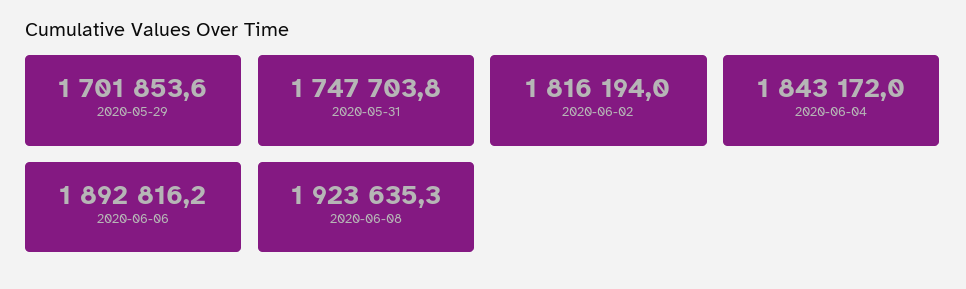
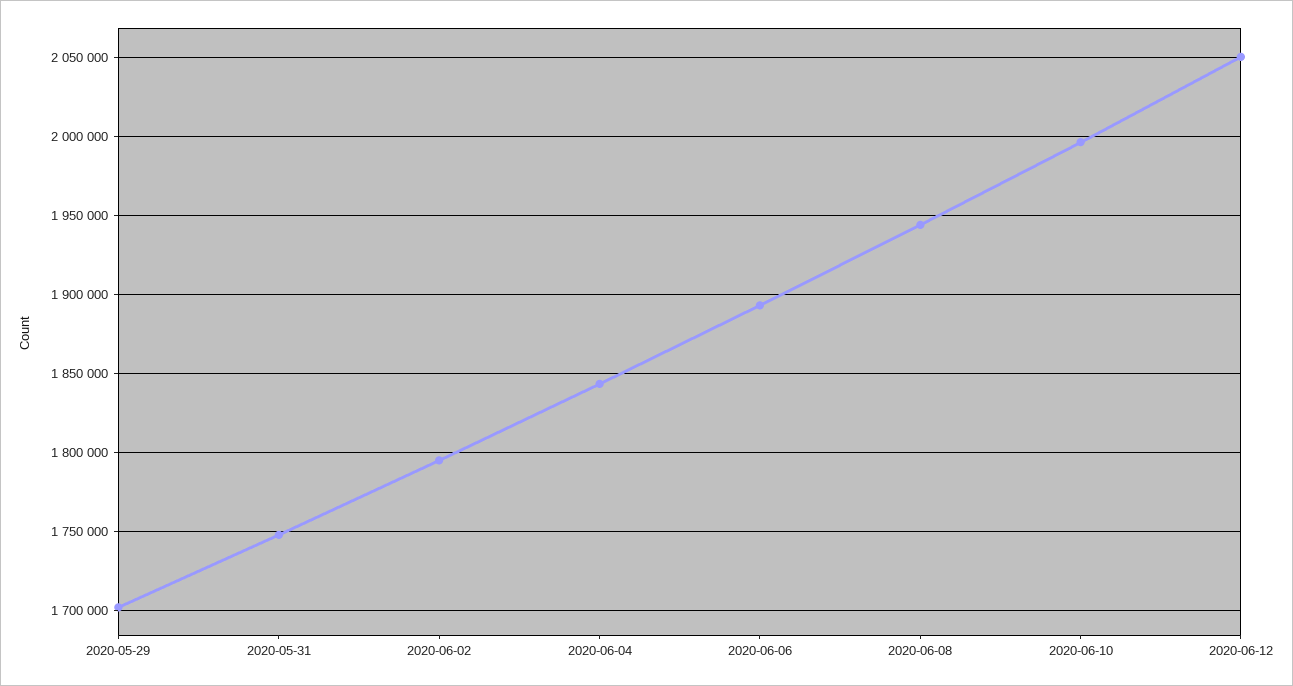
2020-06-02: 1816194 -> 1795000
2020-06-08: 1923635.3 -> 1945000
2020-06-10: none -> 1995000
2020-06-12: none -> 2050000

